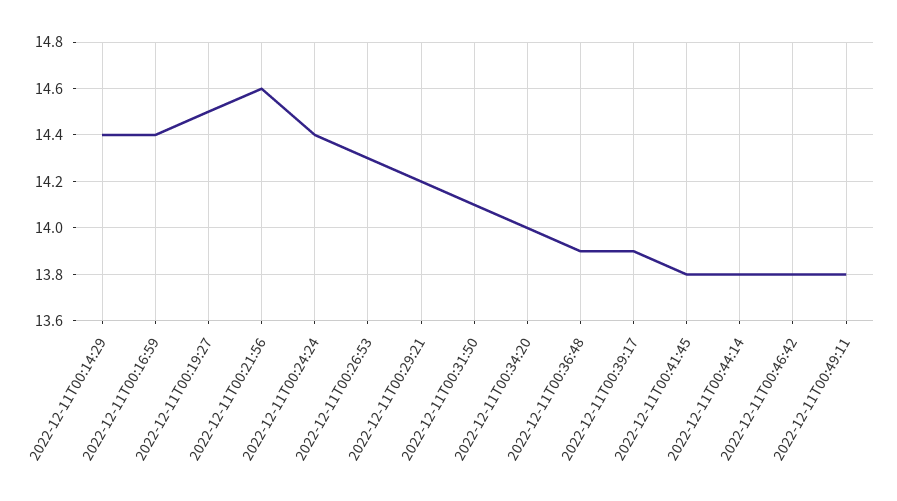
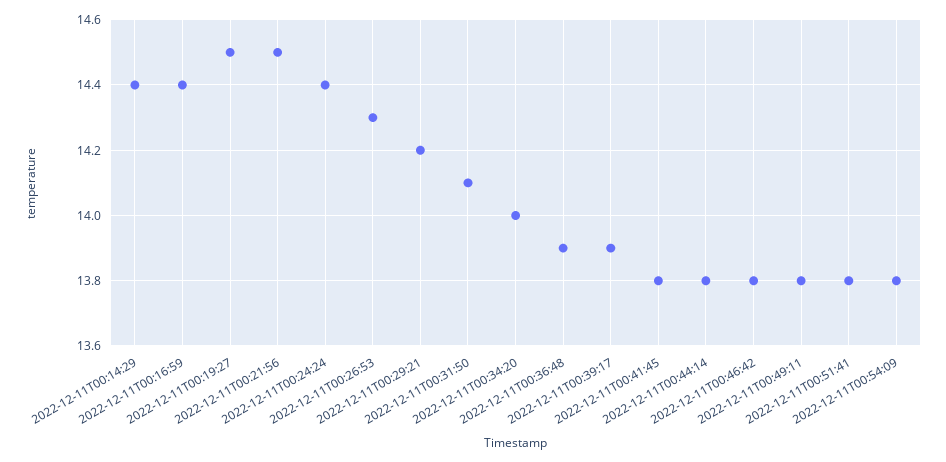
2022-12-11T00:21:56: 14.6 -> 14.5
2022-12-11T00:51:41: none -> 13.8
2022-12-11T00:54:09: none -> 13.8

